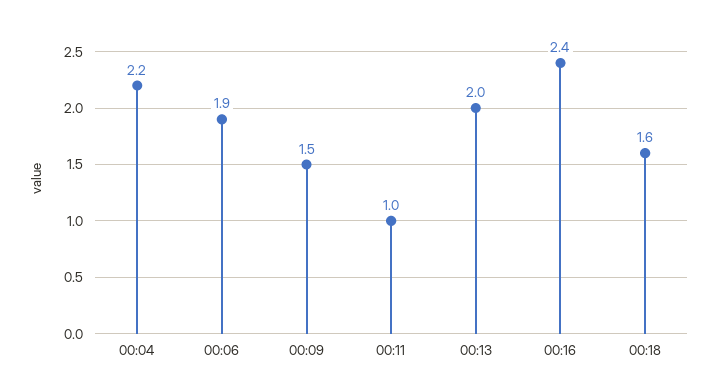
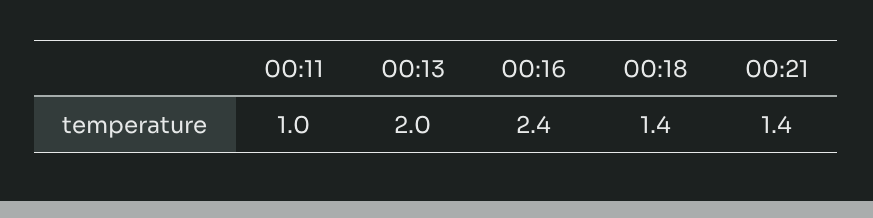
00:04: 2.2 -> none
00:06: 1.9 -> none
00:09: 1.5 -> none
00:18: 1.6 -> 1.4
00:21: none -> 1.4

